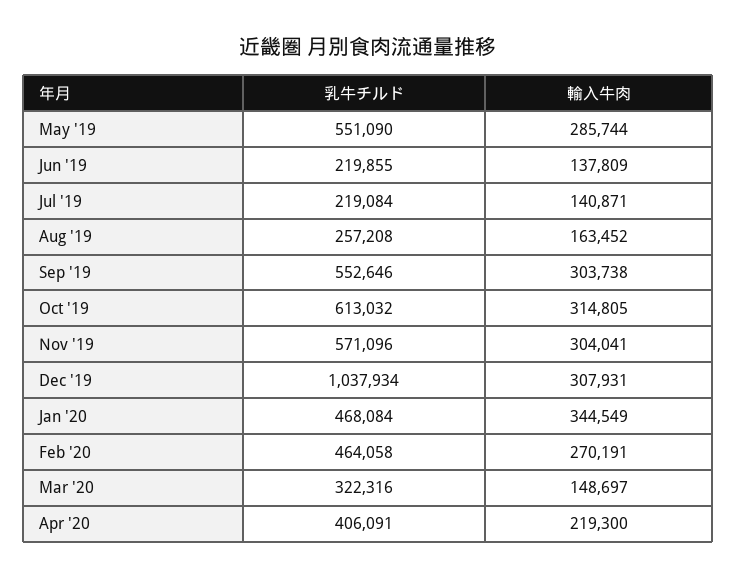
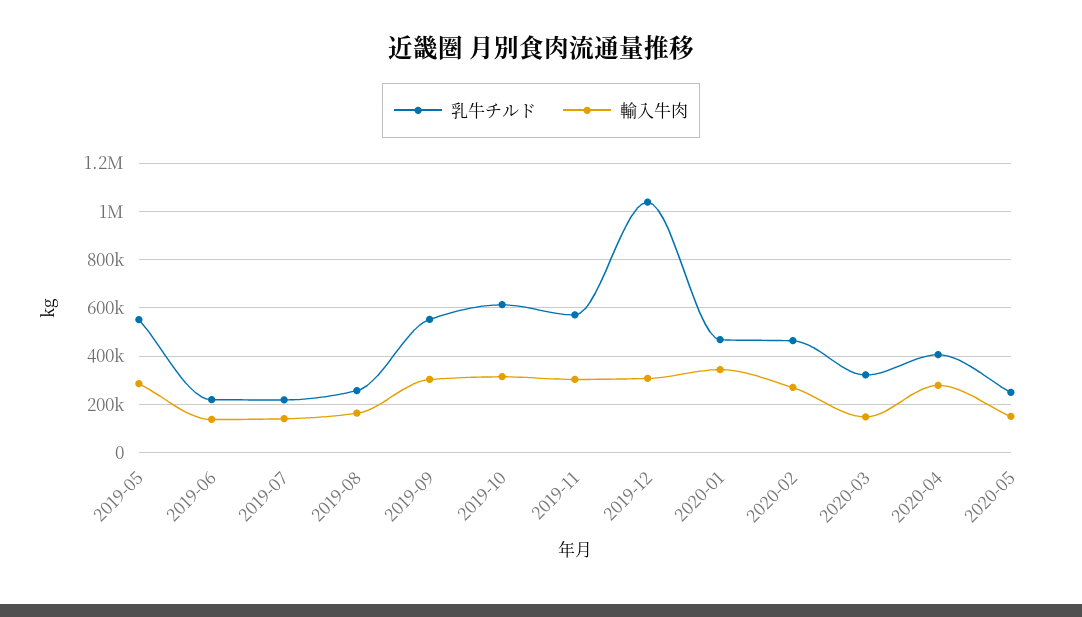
輸入牛肉, Apr '20: 219300 -> 275000
乳牛チルド, 2020-05: none -> 250000
輸入牛肉, 2020-05: none -> 150000

